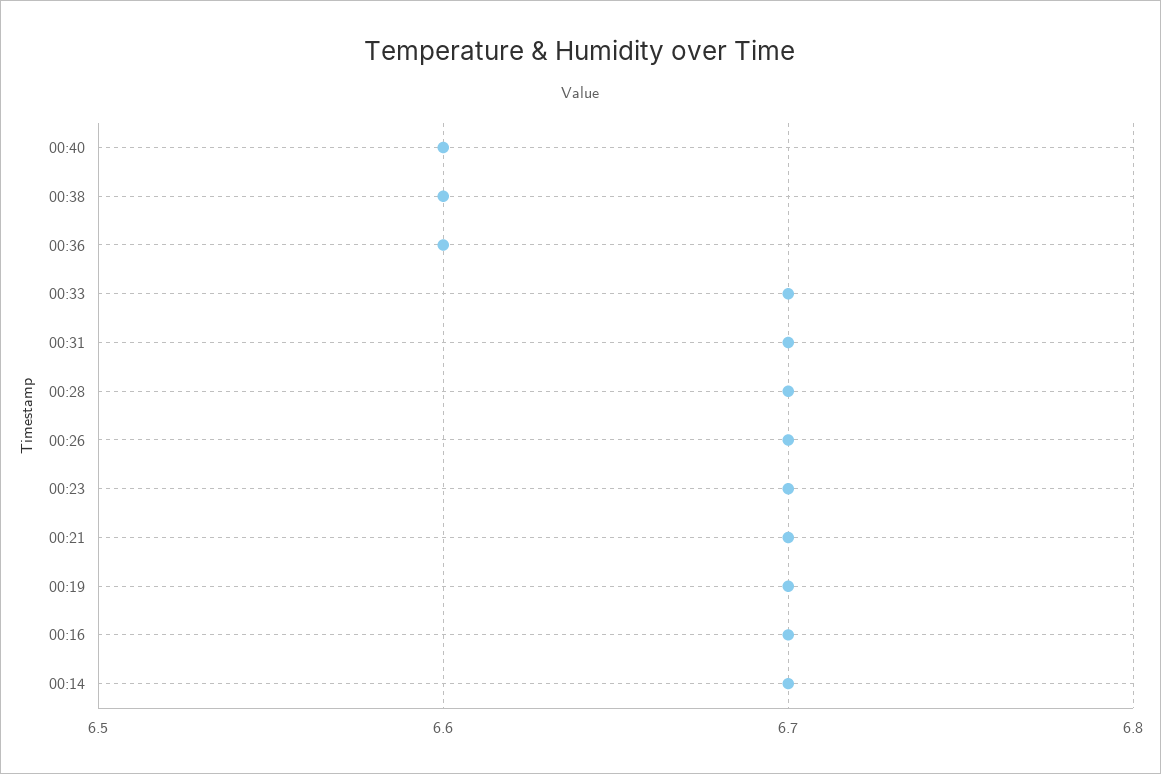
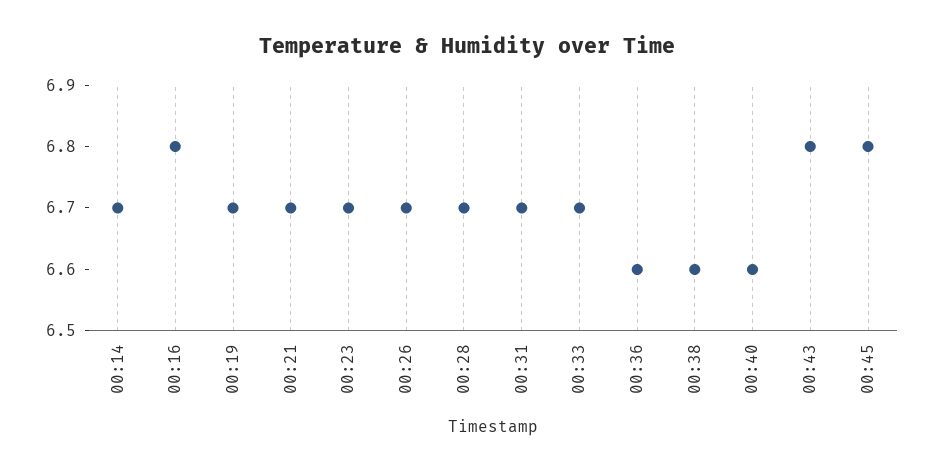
00:16: 6.7 -> 6.8
00:43: none -> 6.8
00:45: none -> 6.8

